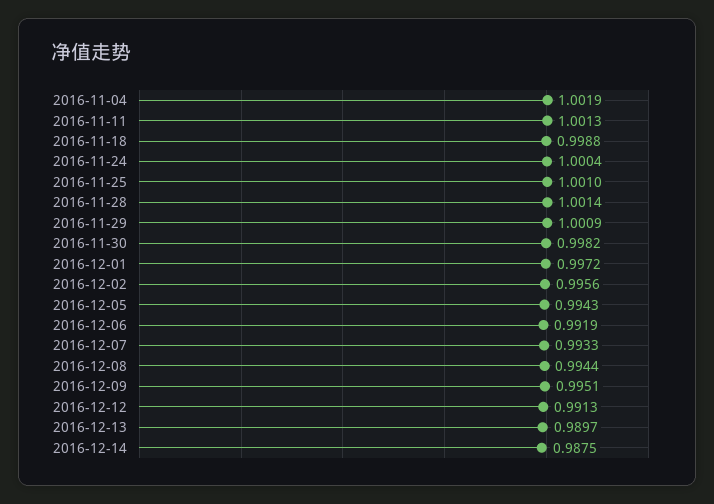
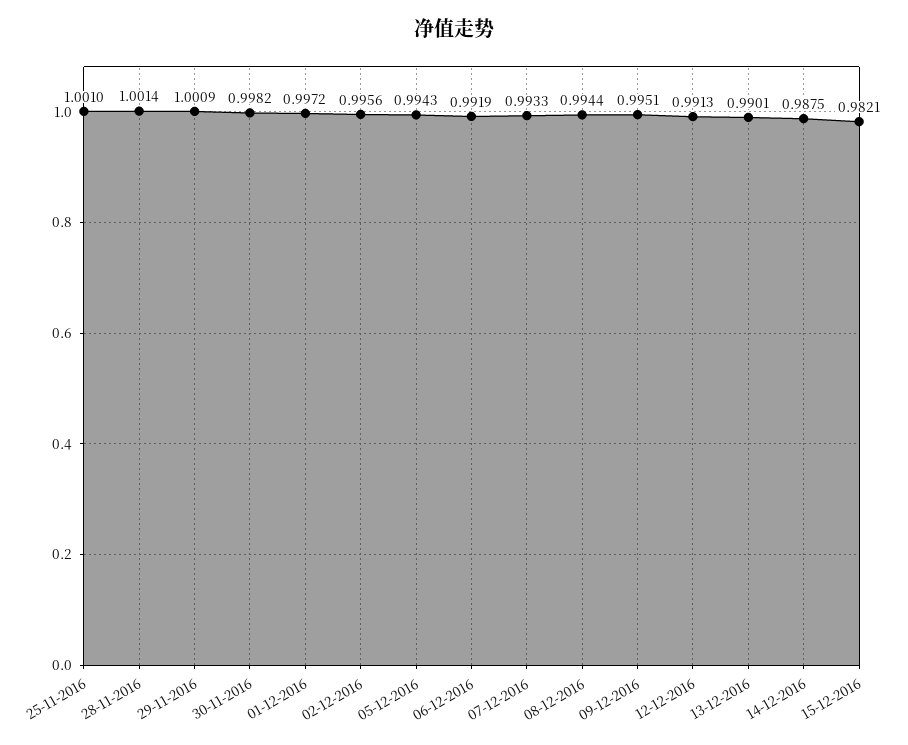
2016-11-04: 1.0019 -> none
2016-11-11: 1.0013 -> none
2016-11-18: 0.9988 -> none
2016-11-24: 1.0004 -> none
2016-12-13: 0.9897 -> 0.9901
15-12-2016: none -> 0.9821

